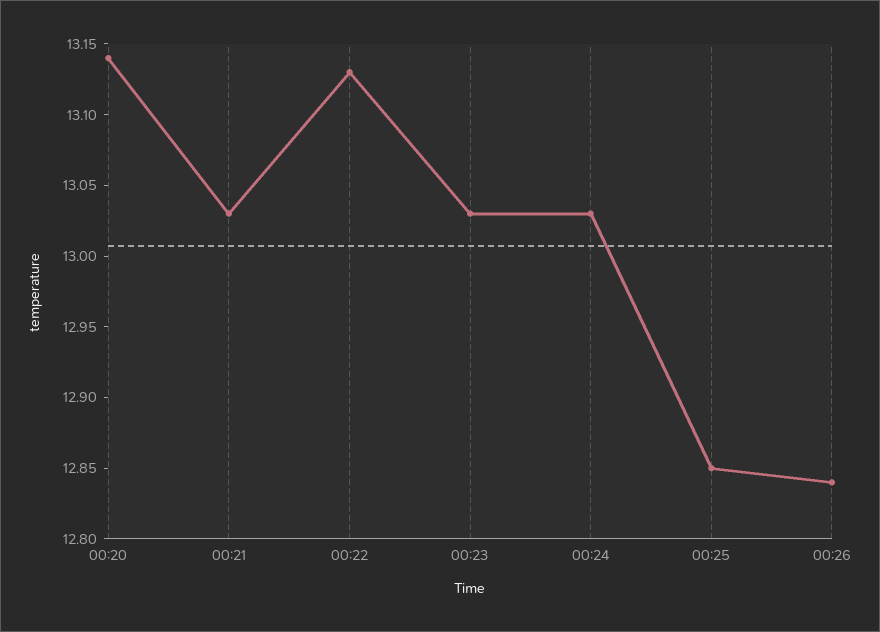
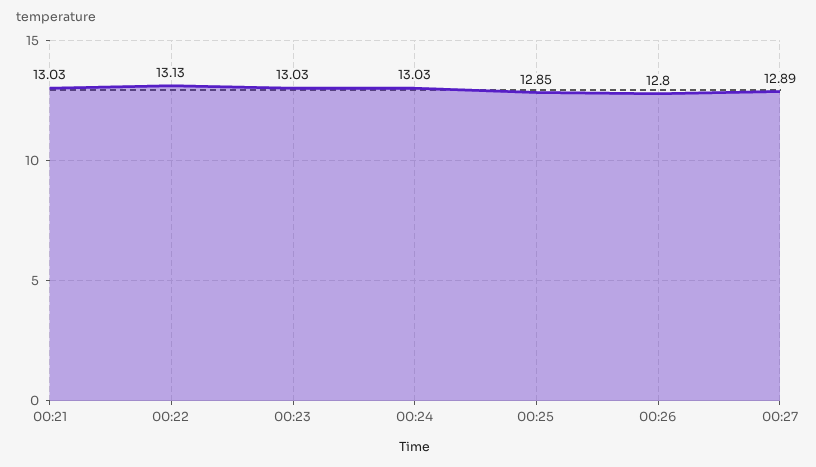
00:20: 13.14 -> none
00:26: 12.84 -> 12.8
00:27: none -> 12.89

